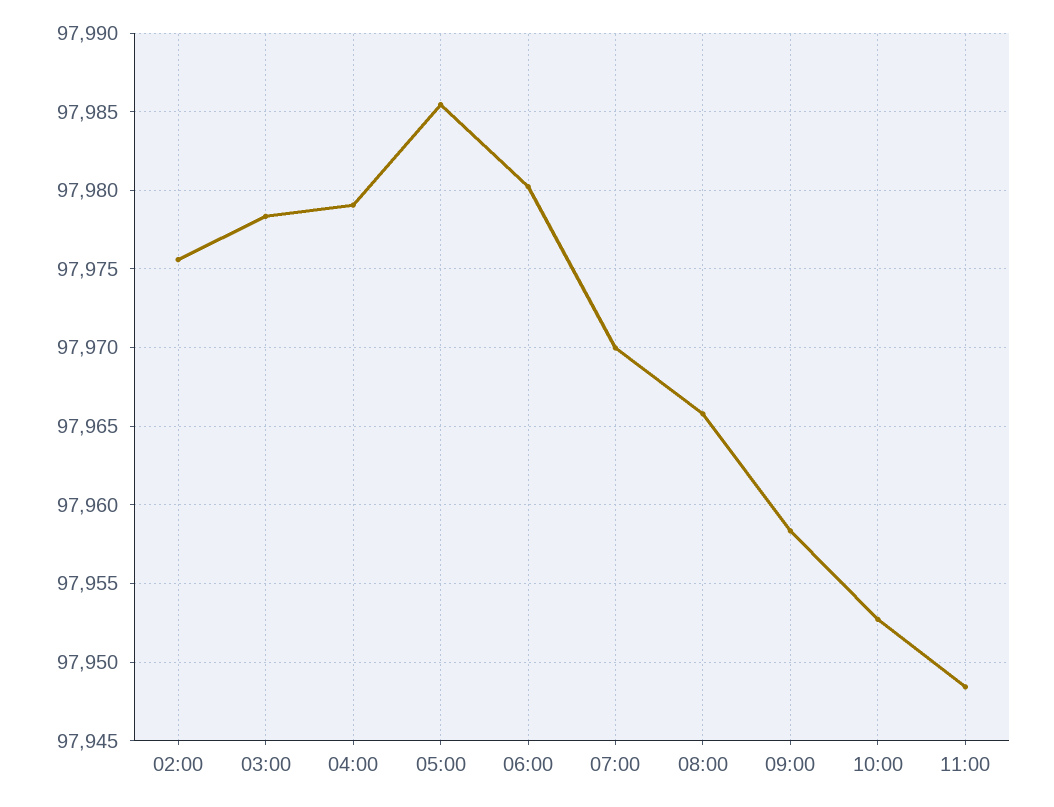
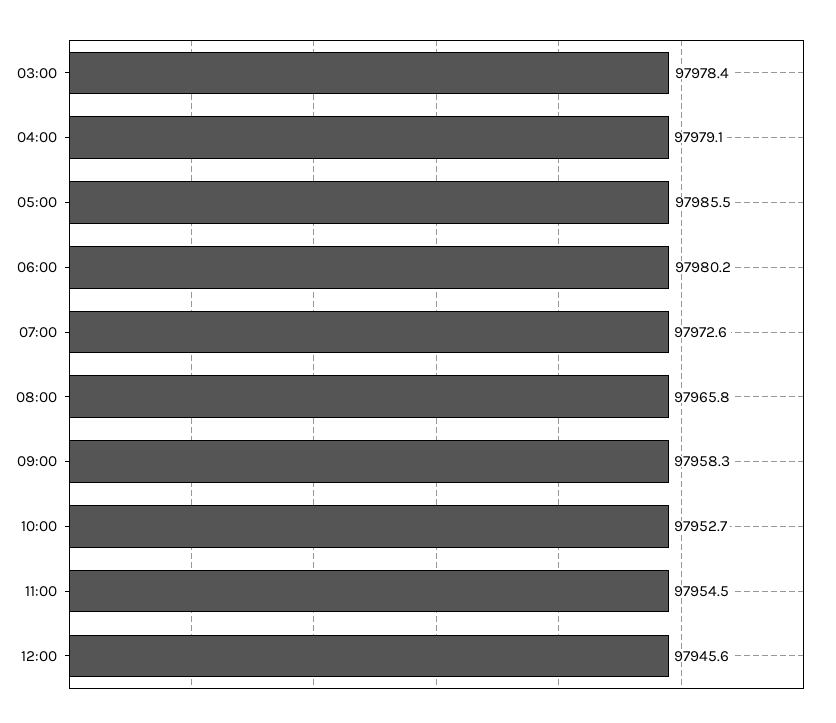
02:00: 97975.5 -> none
07:00: 97970 -> 97972.6
11:00: 97948.5 -> 97954.5
12:00: none -> 97945.6

